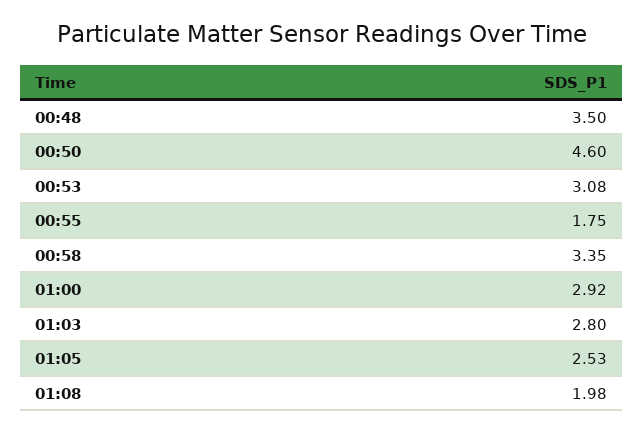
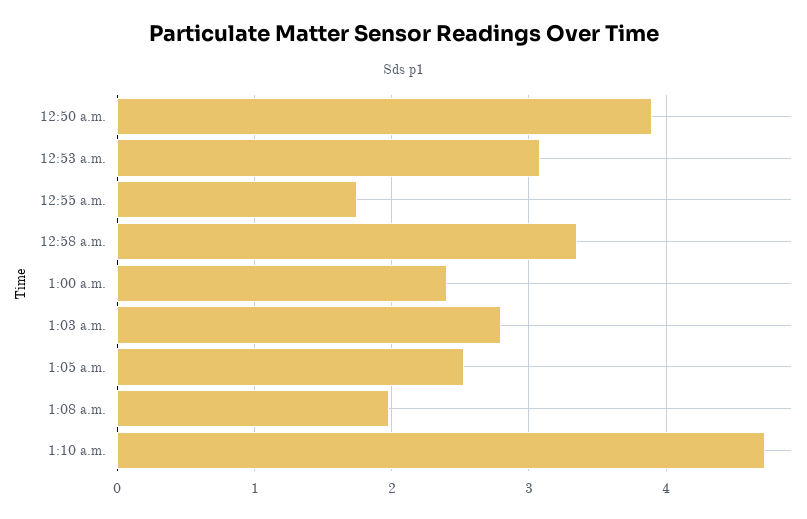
00:48: 3.5 -> none
00:50: 4.6 -> 3.9
01:00: 2.92 -> 2.4
1:10 a.m.: none -> 4.7

